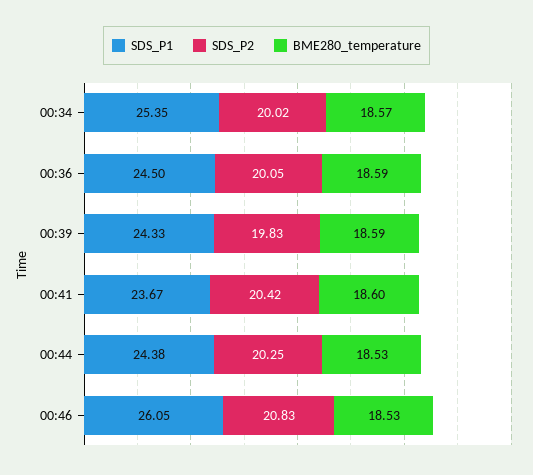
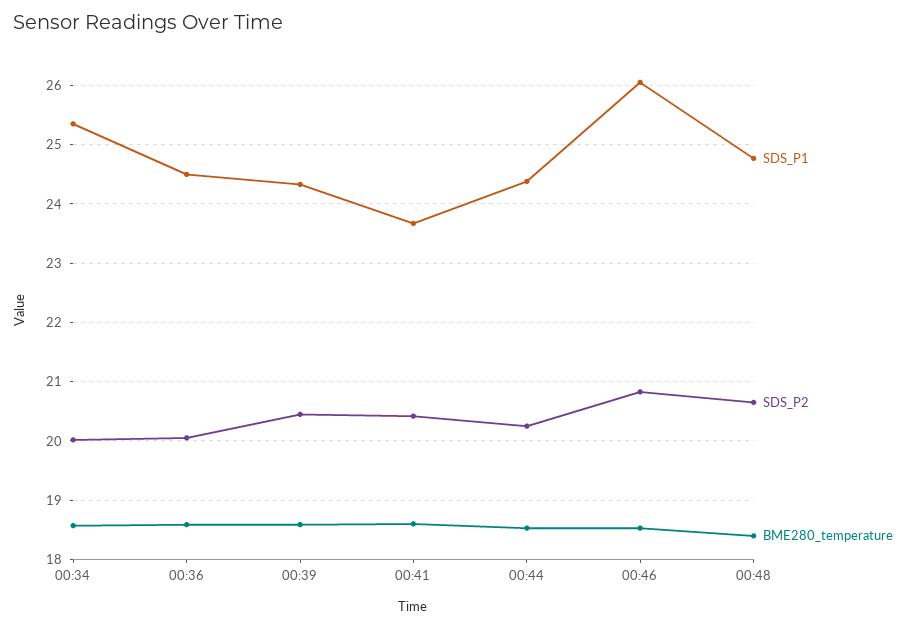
SDS_P2, 00:39: 19.83 -> 20.4
SDS_P1, 00:48: none -> 24.8
SDS_P2, 00:48: none -> 20.6
BME280_temperature, 00:48: none -> 18.4

